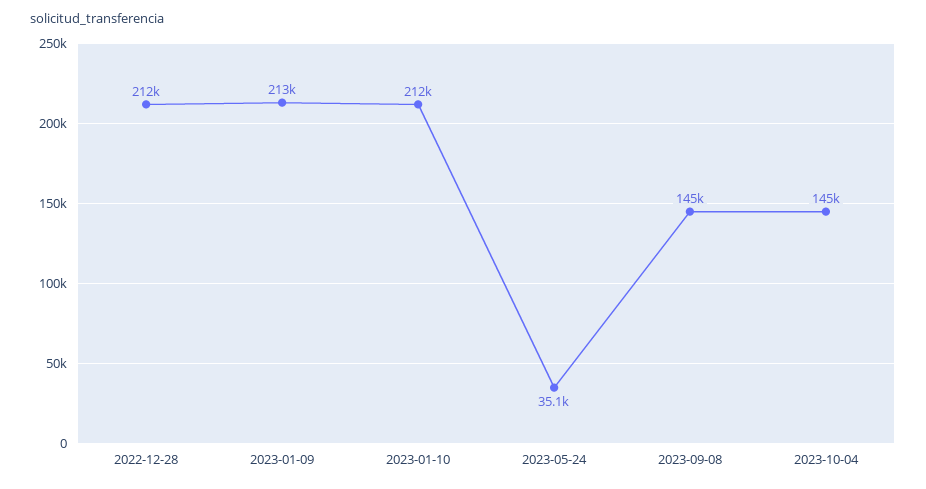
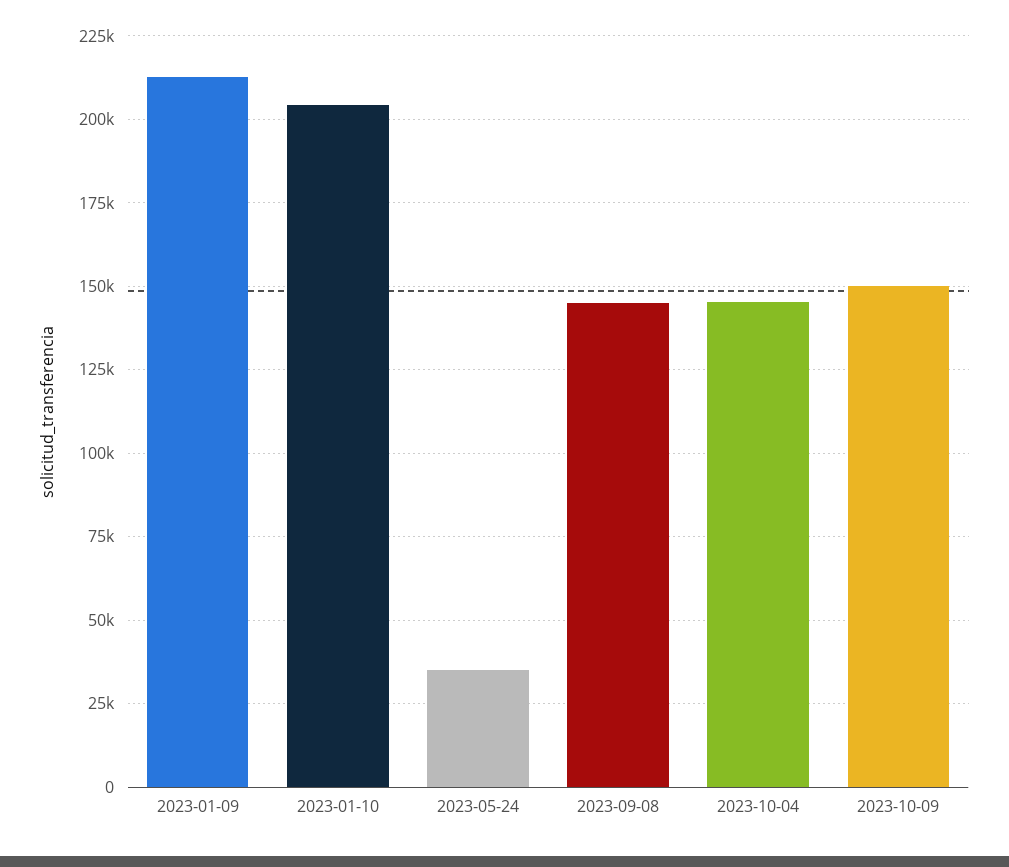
2022-12-28: 212000 -> none
2023-01-10: 212000 -> 205000
2023-10-09: none -> 150000

